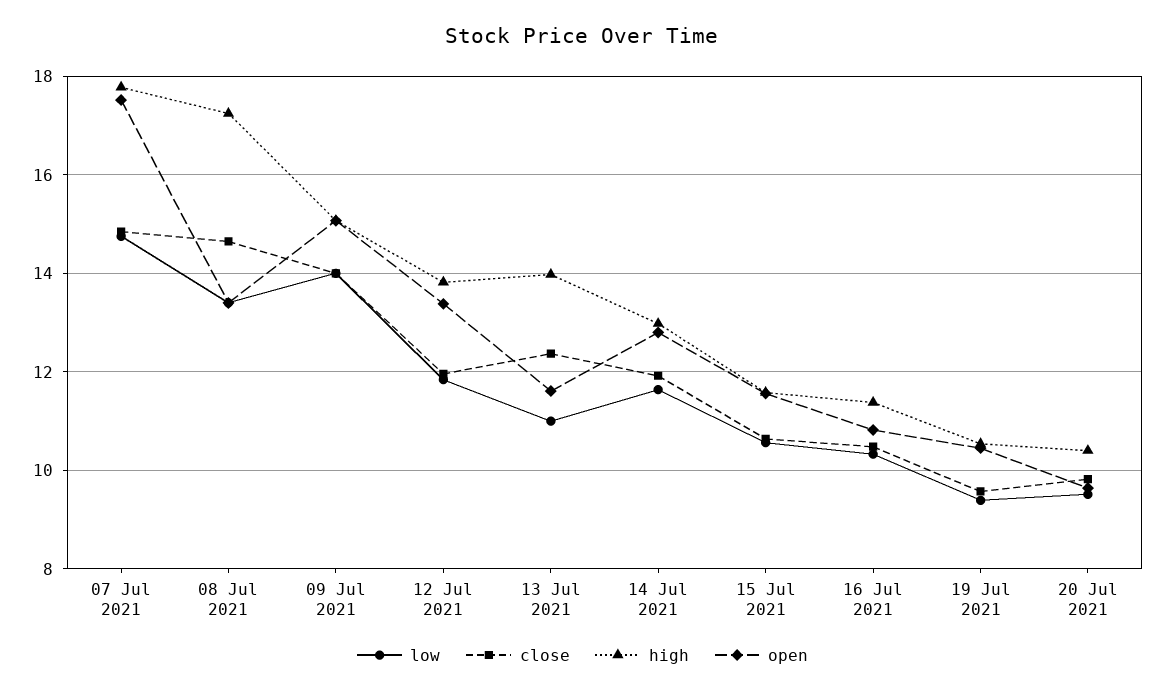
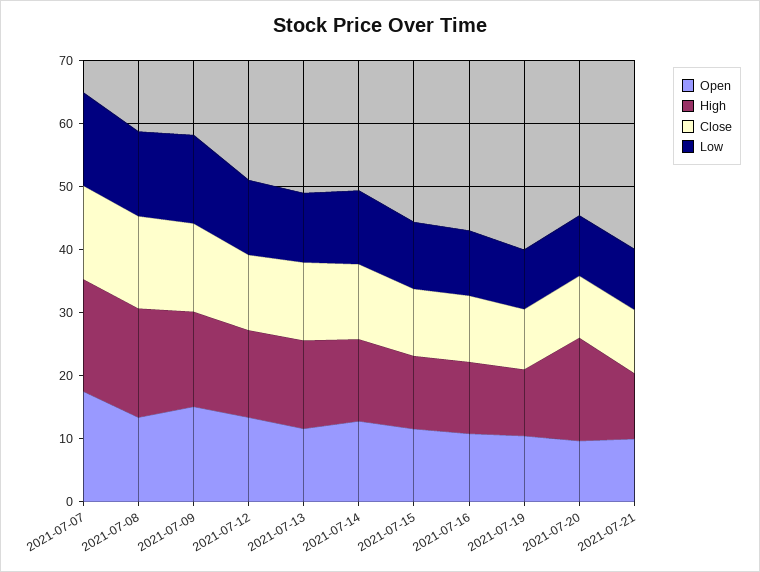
high, 20 Jul 2021: 10.4 -> 16
open, 2021-07-21: none -> 10
high, 2021-07-21: none -> 10
close, 2021-07-21: none -> 10
low, 2021-07-21: none -> 10

